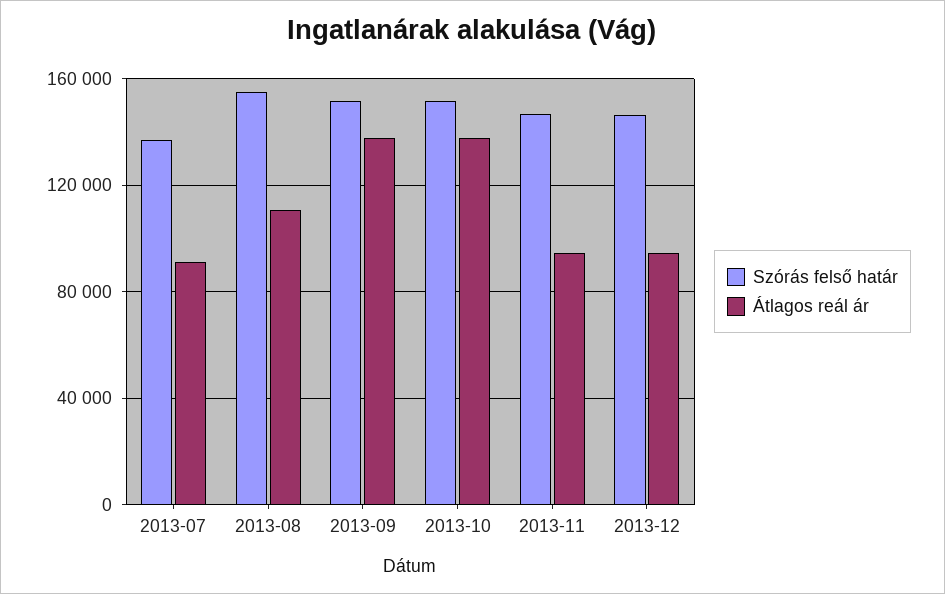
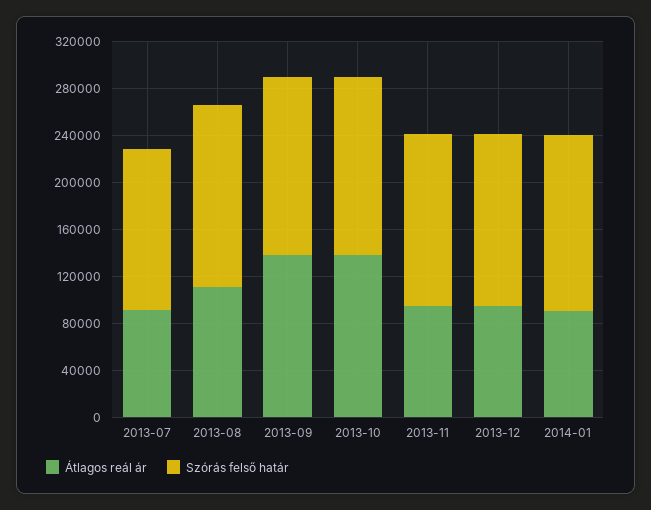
Átlagos reál ár, 2014-01: none -> 90000
Szórás felső határ, 2014-01: none -> 150000

